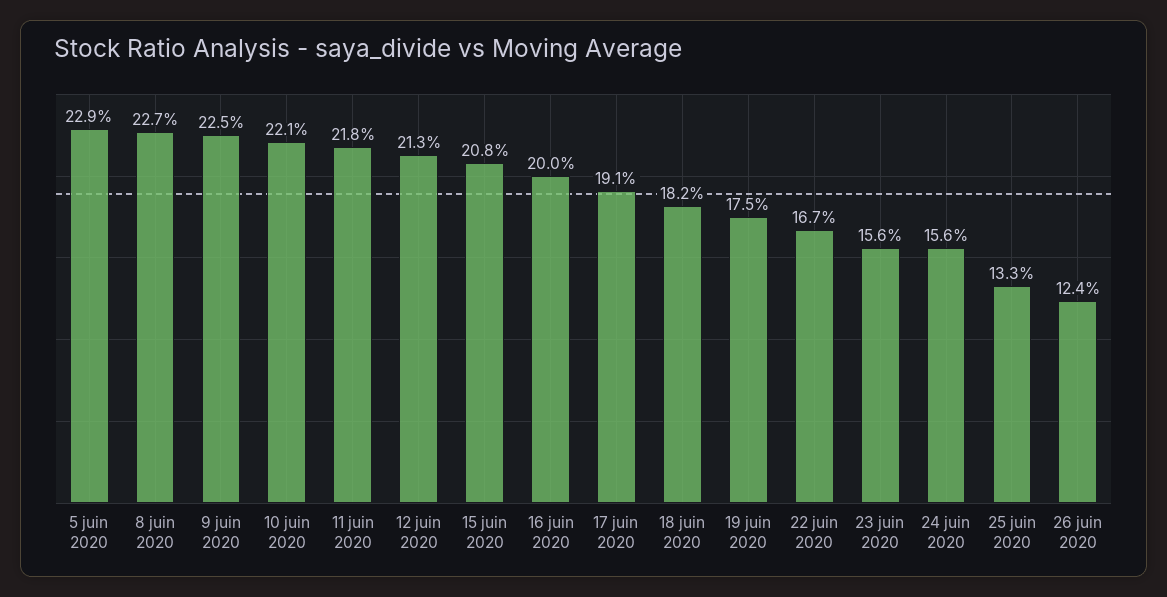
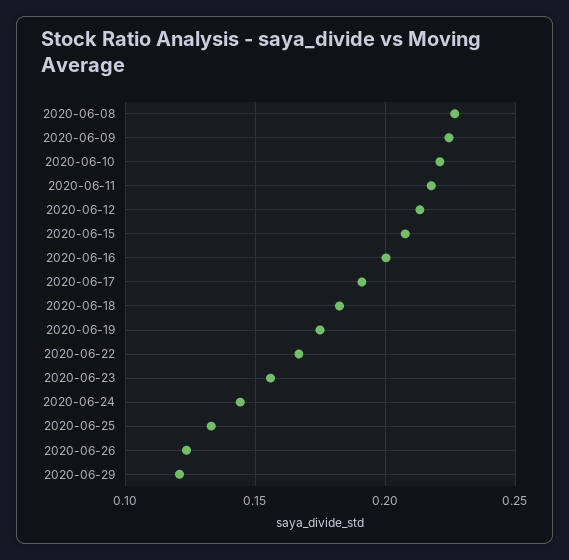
5 juin 2020: 0.229 -> none
24 juin 2020: 0.156 -> 0.145
2020-06-29: none -> 0.12

